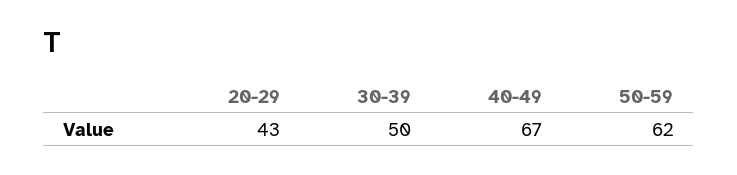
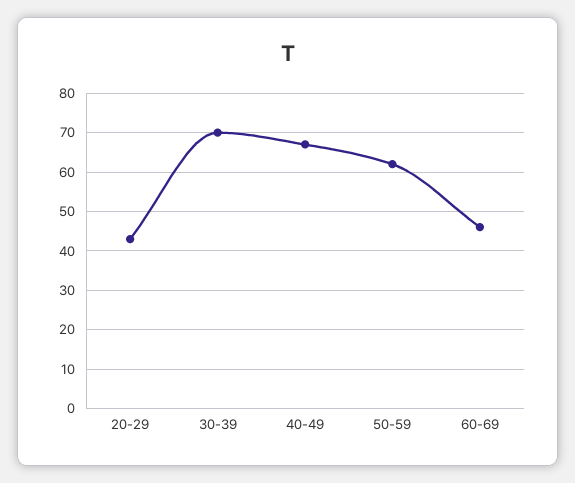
30-39: 50 -> 70
60-69: none -> 45

